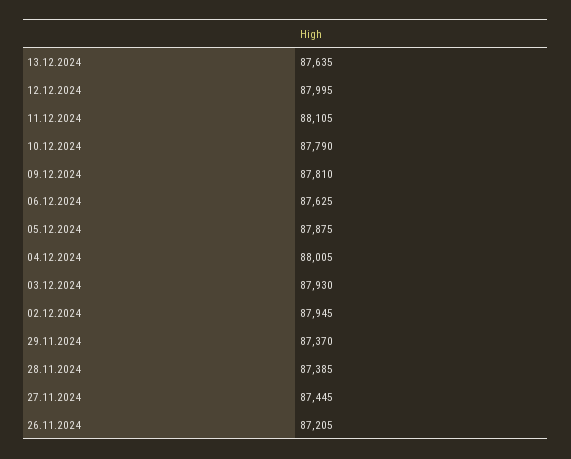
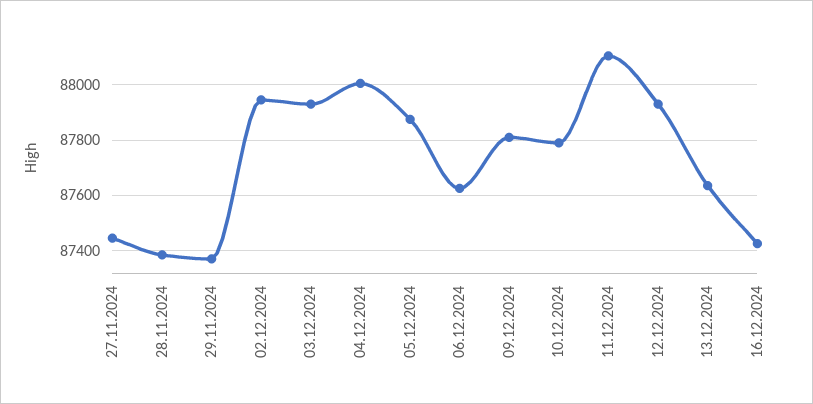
12.12.2024: 87995 -> 87925
26.11.2024: 87205 -> none
16.12.2024: none -> 87425

